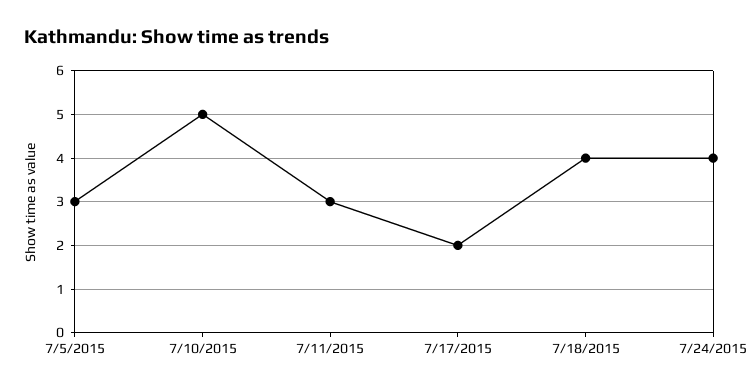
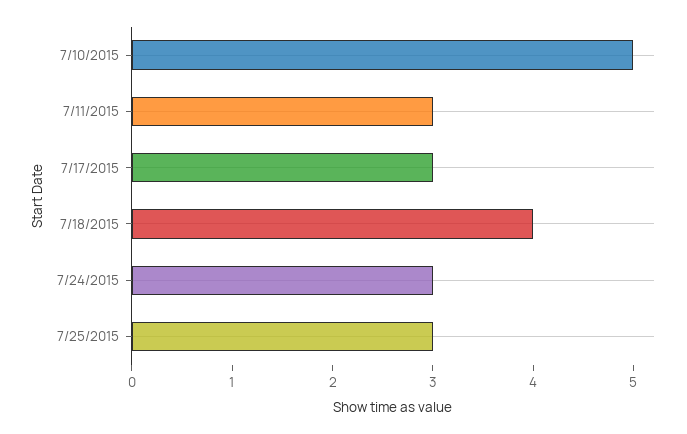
7/5/2015: 3 -> none
7/17/2015: 2 -> 3
7/24/2015: 4 -> 3
7/25/2015: none -> 3

